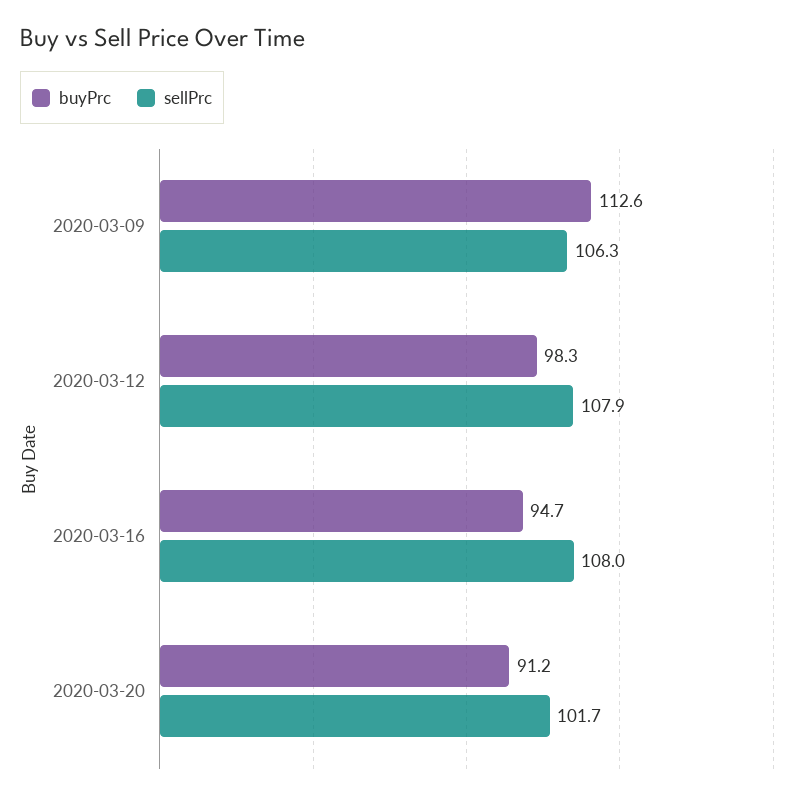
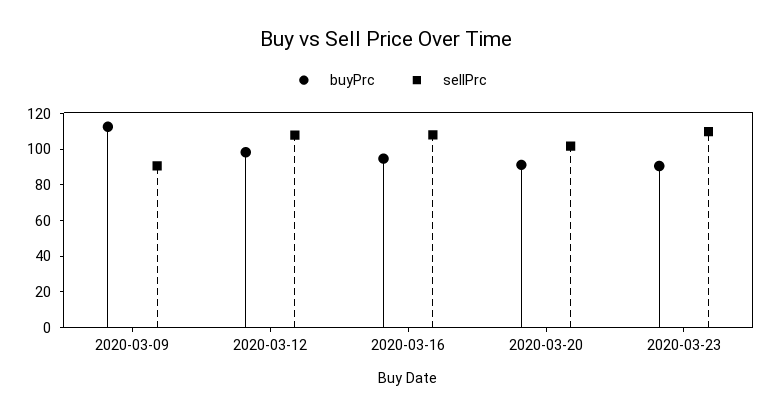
sellPrc, 2020-03-09: 106.3 -> 90
buyPrc, 2020-03-23: none -> 90
sellPrc, 2020-03-23: none -> 110

